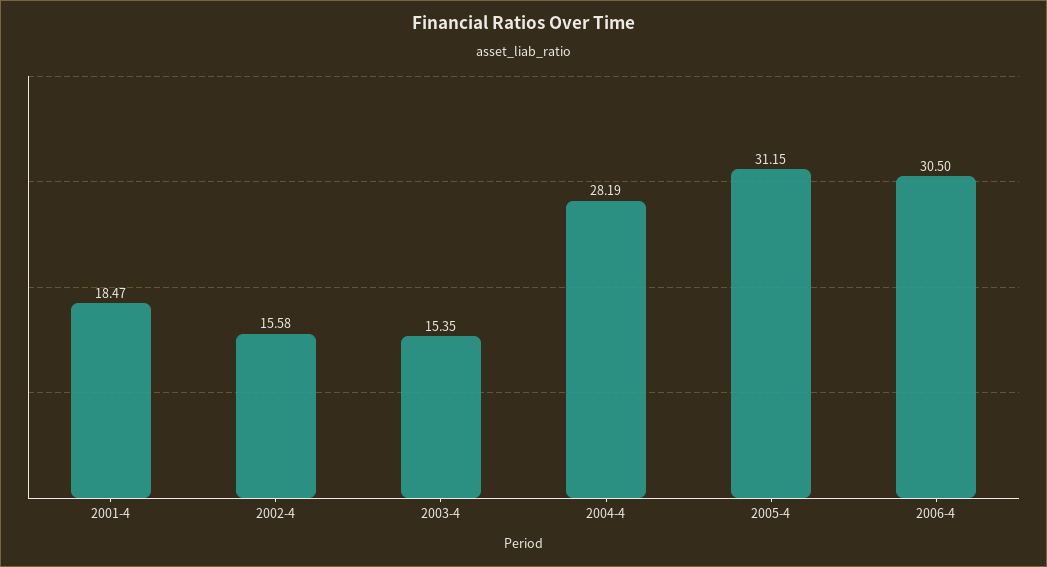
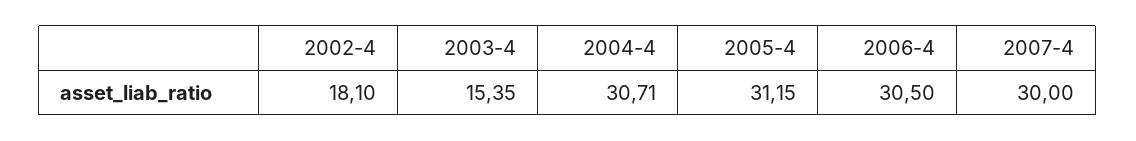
2001-4: 18.47 -> none
2002-4: 15.58 -> 18.1
2004-4: 28.19 -> 30.71
2007-4: none -> 30

